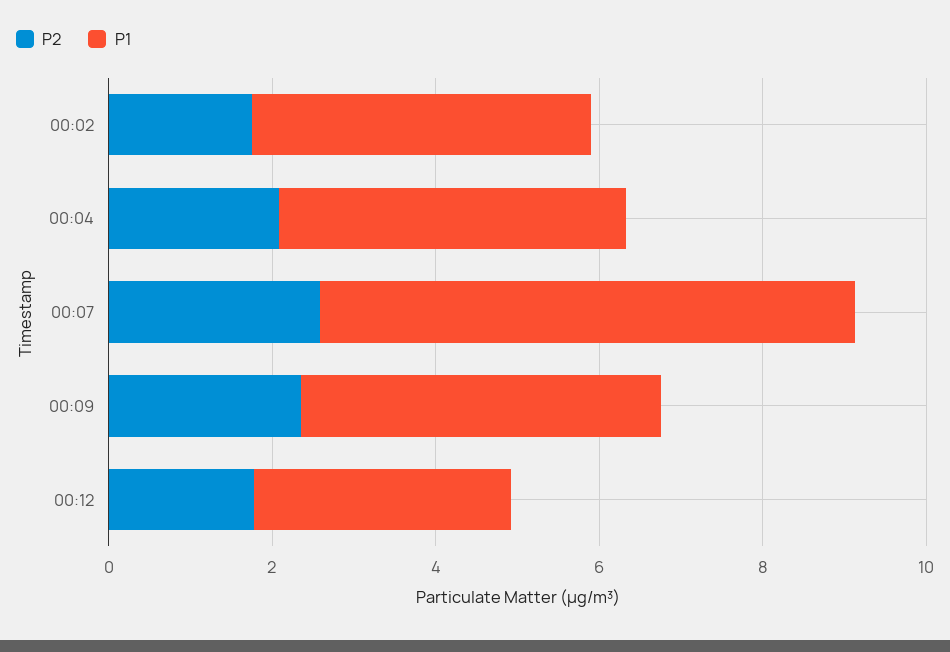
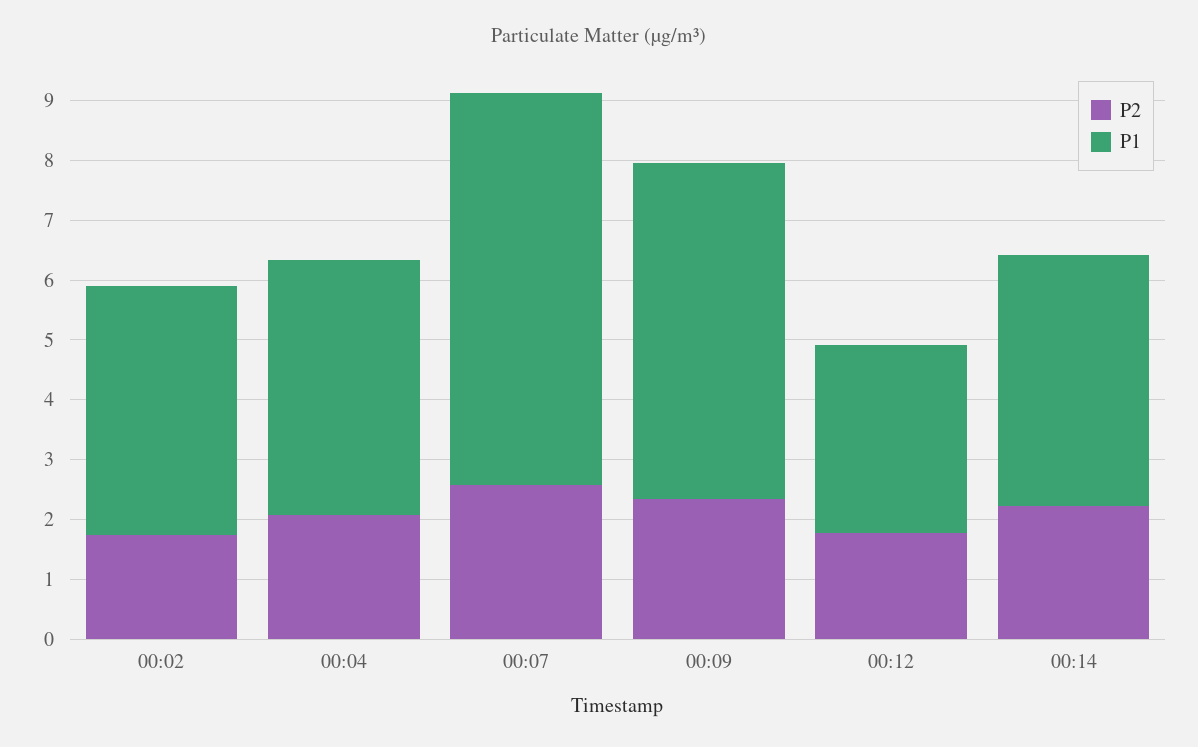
P1, 00:09: 4.5 -> 5.6
P2, 00:14: none -> 2.2
P1, 00:14: none -> 4.2

